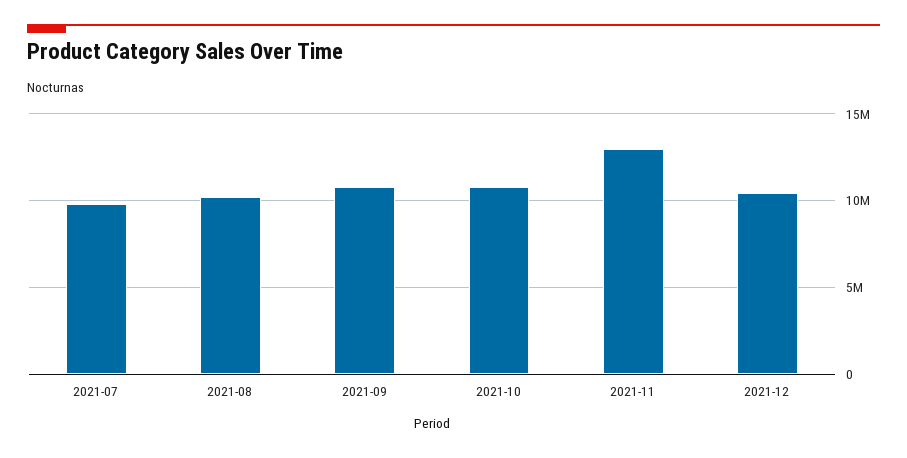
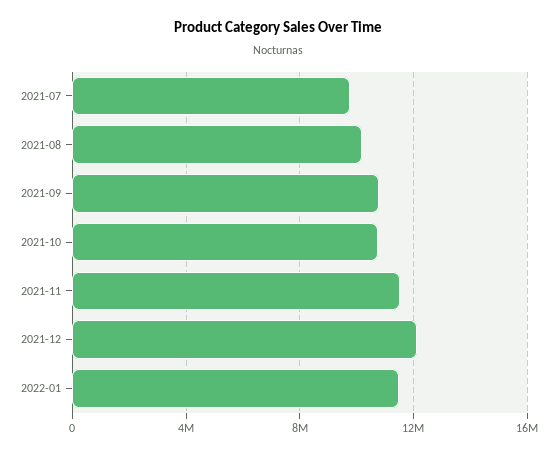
2021-11: 13000000 -> 11500000
2021-12: 10500000 -> 12000000
2022-01: none -> 11500000

